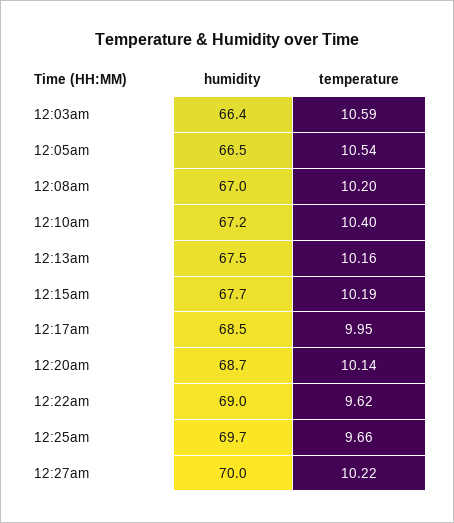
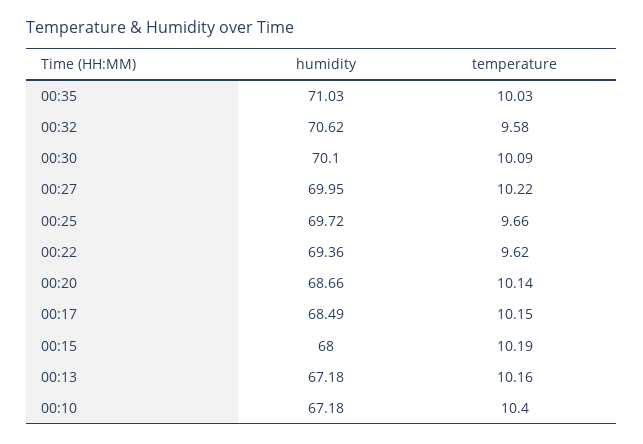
humidity, 12:03am: 66.4 -> none
temperature, 12:03am: 10.59 -> none
humidity, 12:05am: 66.5 -> none
temperature, 12:05am: 10.54 -> none
humidity, 12:08am: 67 -> none
temperature, 12:08am: 10.2 -> none
humidity, 12:13am: 67.5 -> 67.18
humidity, 12:15am: 67.7 -> 68
temperature, 12:17am: 9.95 -> 10.15
humidity, 12:22am: 69 -> 69.36
humidity, 00:35: none -> 71.03
temperature, 00:35: none -> 10.03
humidity, 00:32: none -> 70.62
temperature, 00:32: none -> 9.58
humidity, 00:30: none -> 70.1
temperature, 00:30: none -> 10.09

